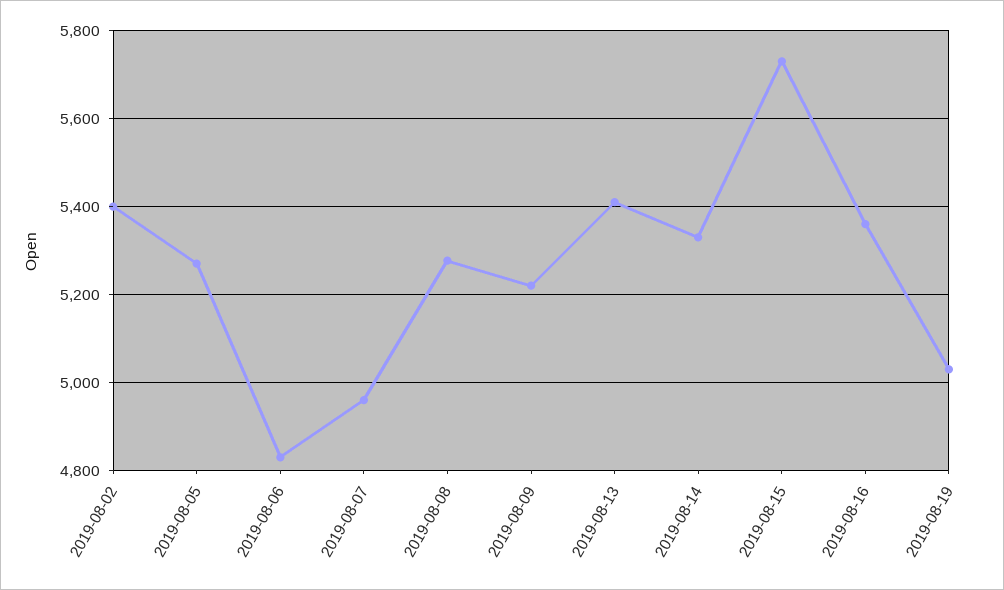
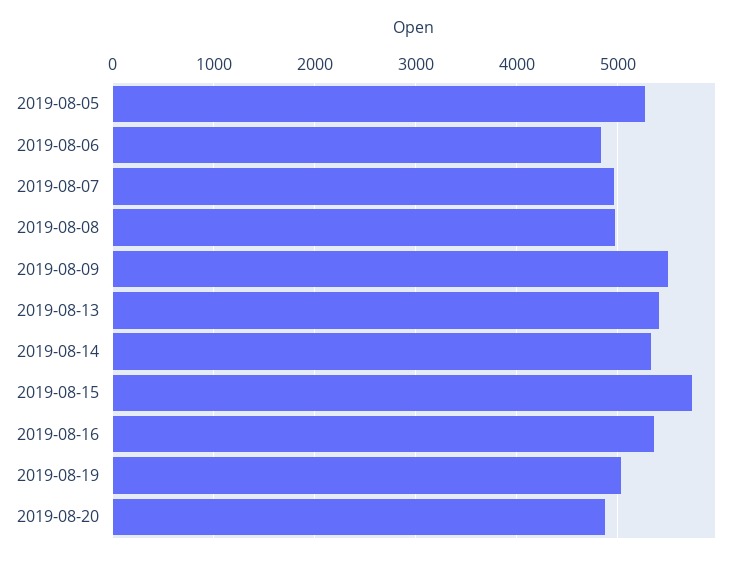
2019-08-02: 5400 -> none
2019-08-08: 5280 -> 5000
2019-08-09: 5220 -> 5500
2019-08-20: none -> 4900

